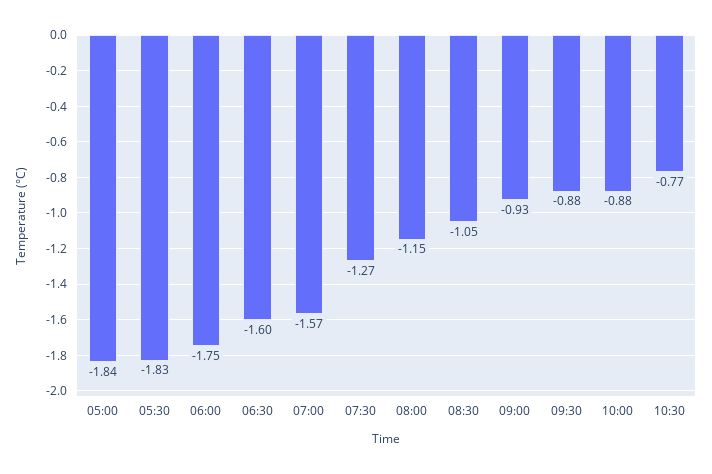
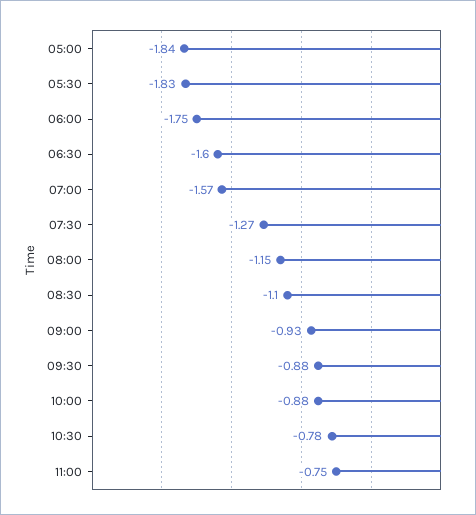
08:30: -1.05 -> -1.1
10:30: -0.77 -> -0.78
11:00: none -> -0.75

